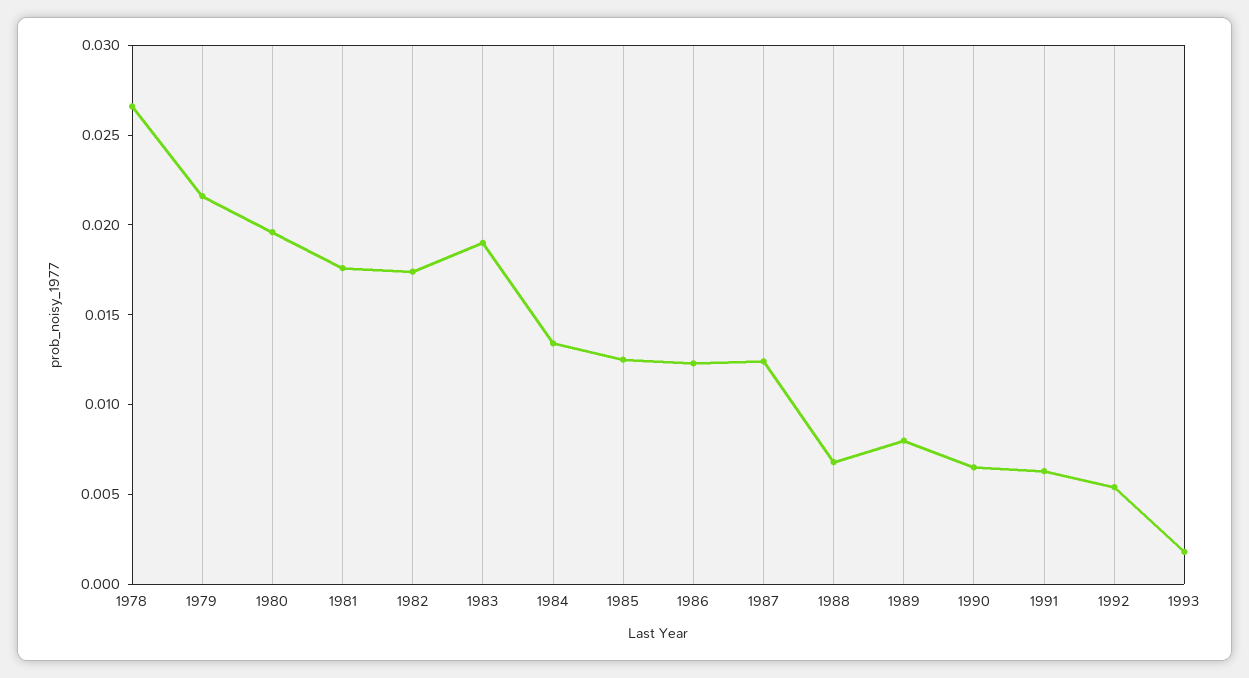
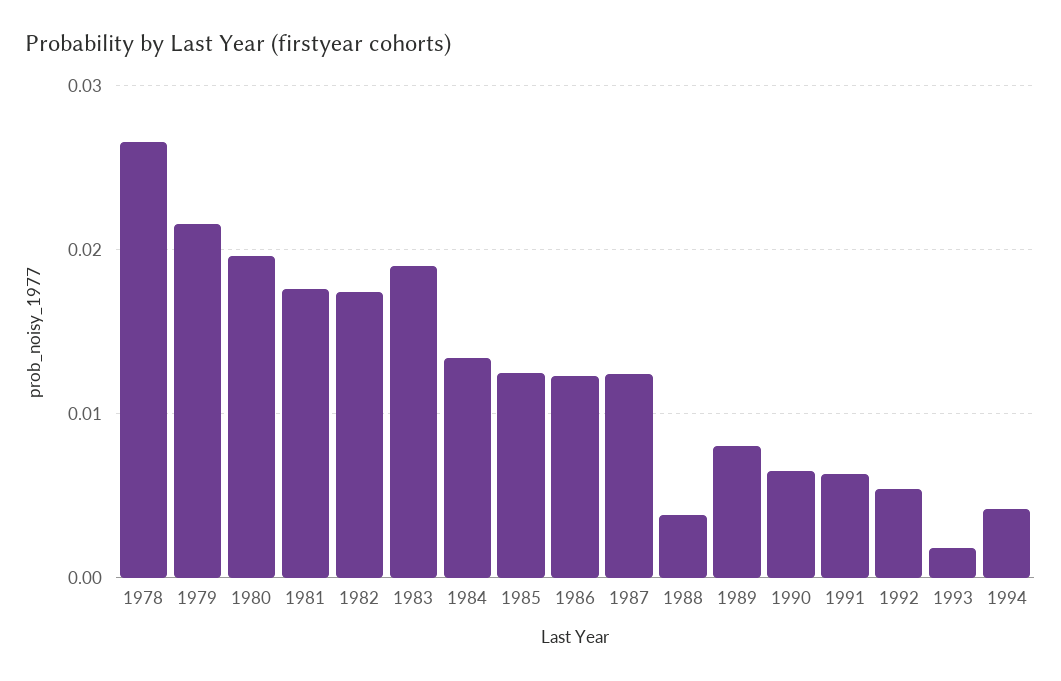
1988: 0.007 -> 0.004
1994: none -> 0.004

